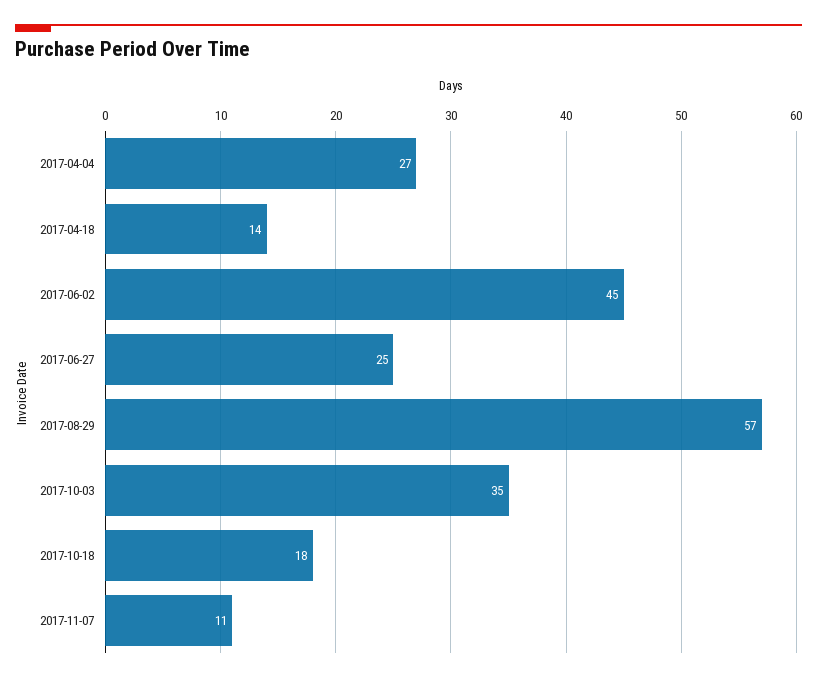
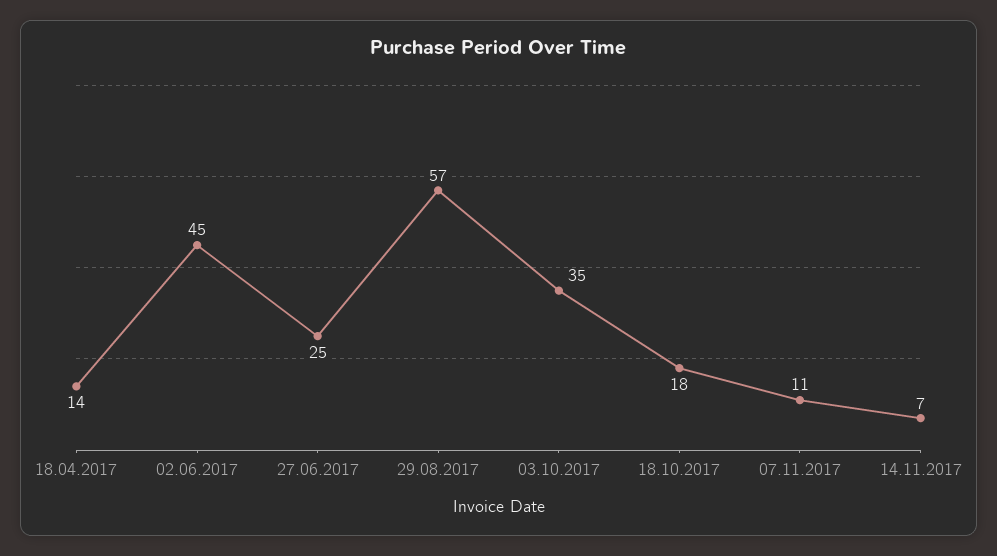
2017-04-04: 27 -> none
14.11.2017: none -> 7

